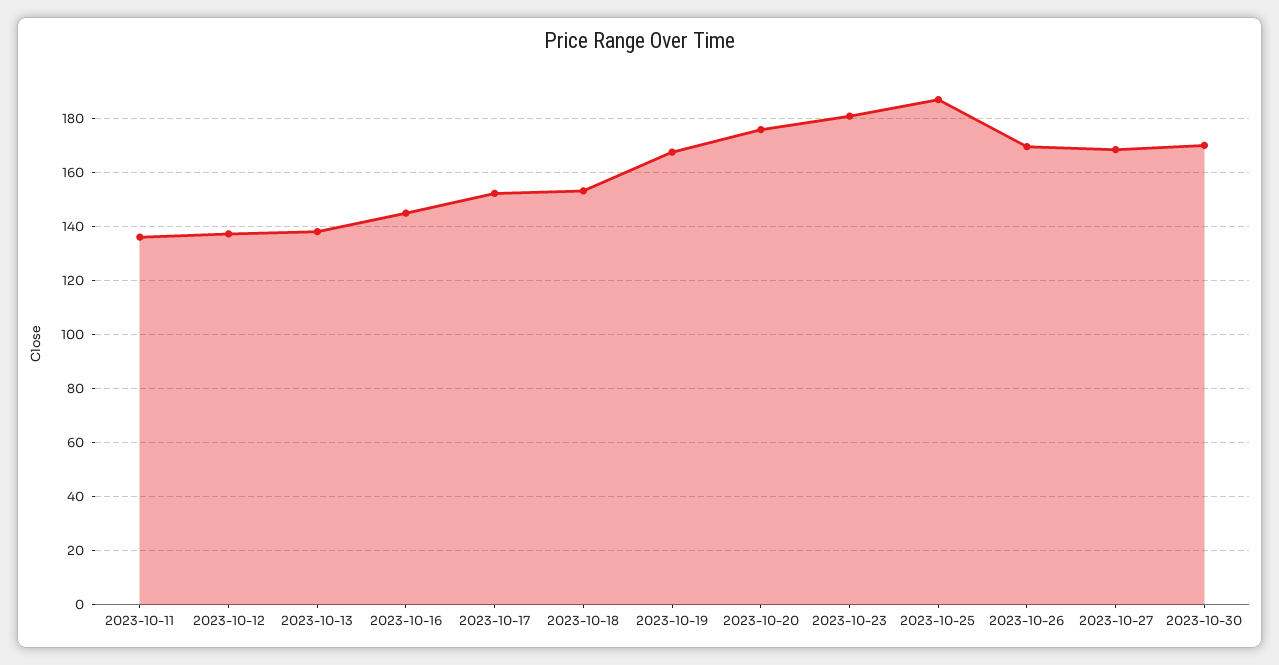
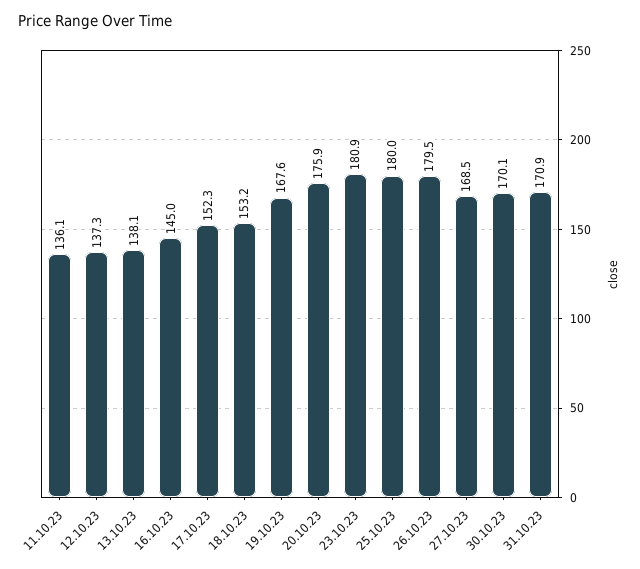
2023-10-25: 187.5 -> 180
2023-10-26: 170 -> 179.5
31.10.23: none -> 170.9

